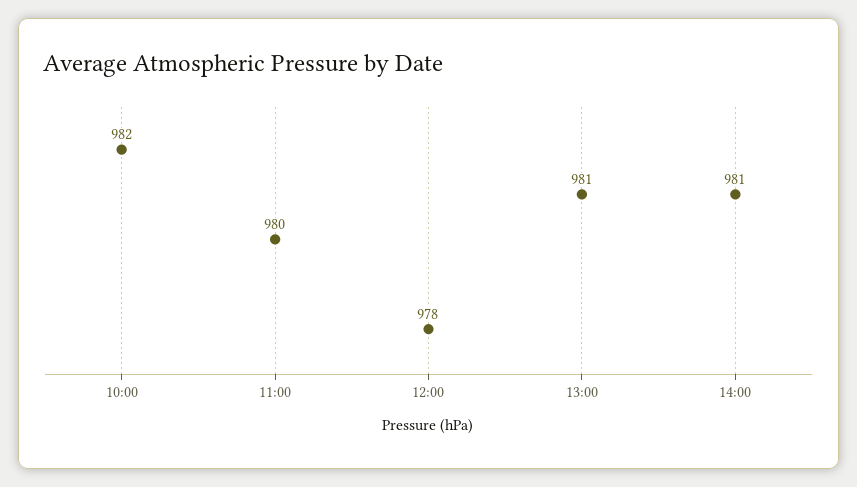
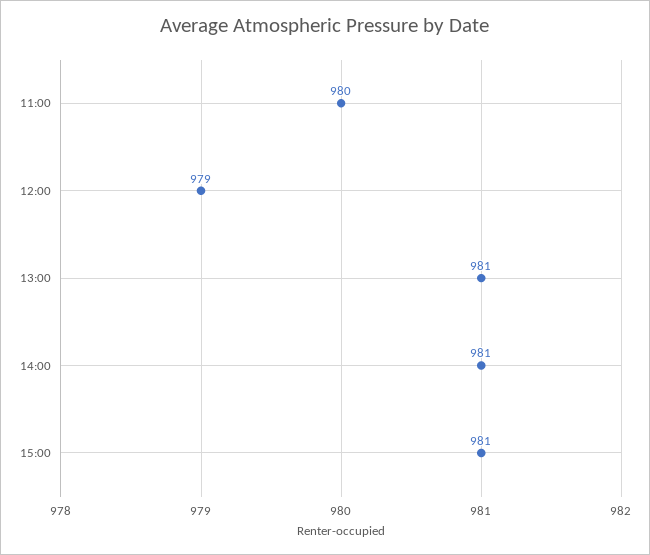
10:00: 982 -> none
12:00: 978 -> 979
15:00: none -> 981

